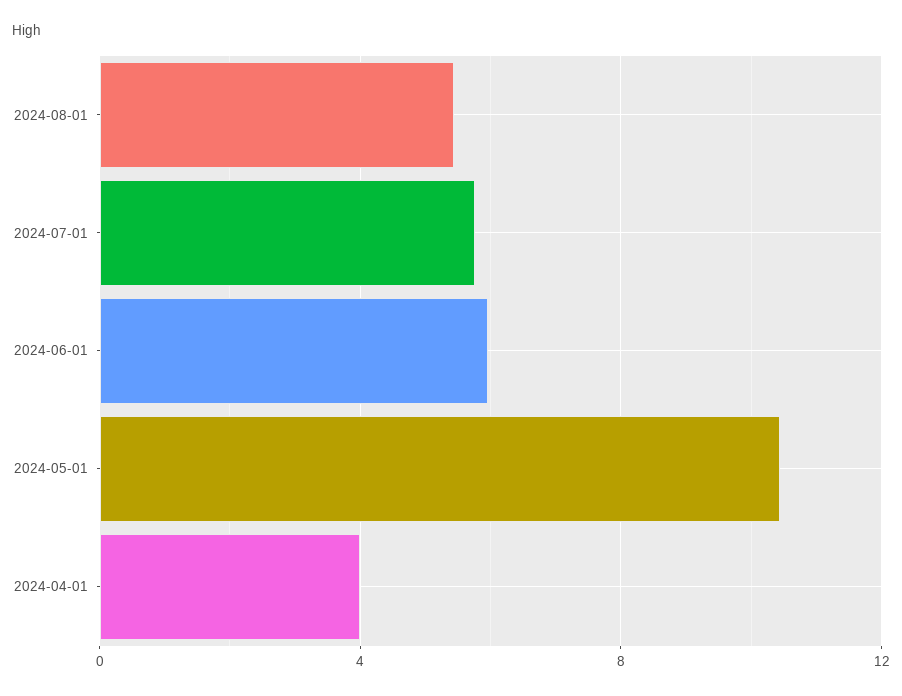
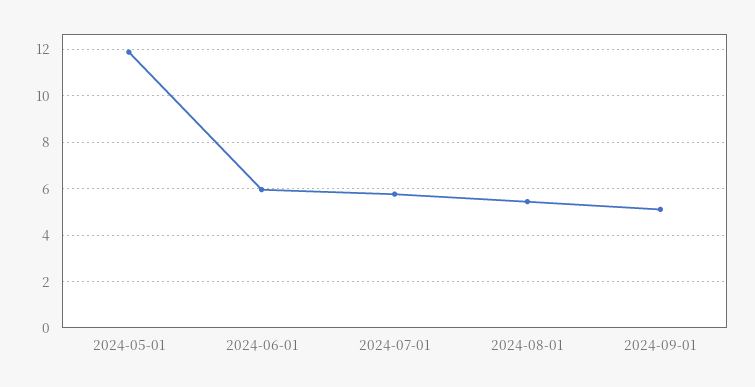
2024-05-01: 10.5 -> 12
2024-04-01: 4 -> none
2024-09-01: none -> 5

